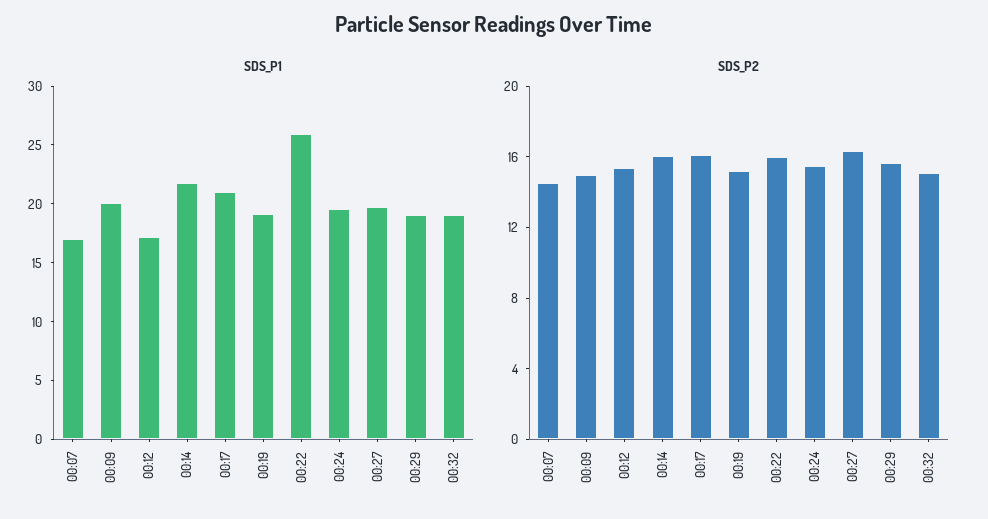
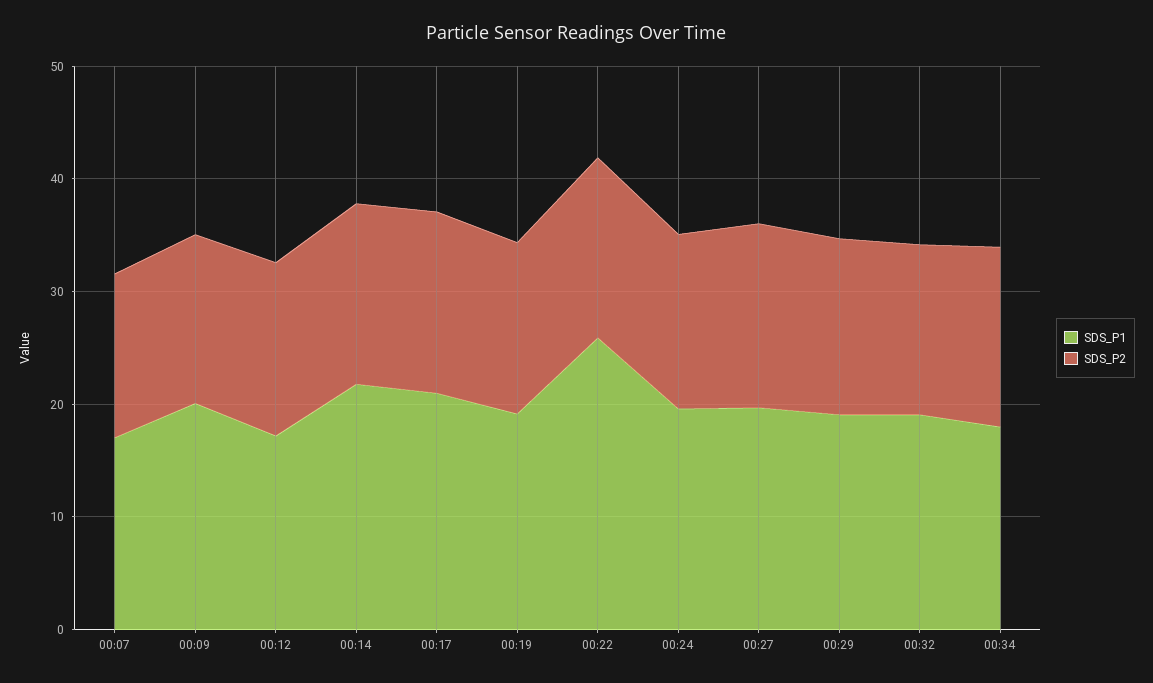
SDS_P1, 00:34: none -> 18
SDS_P2, 00:34: none -> 16

